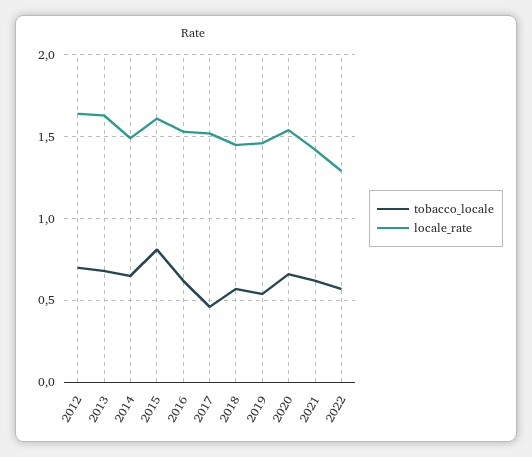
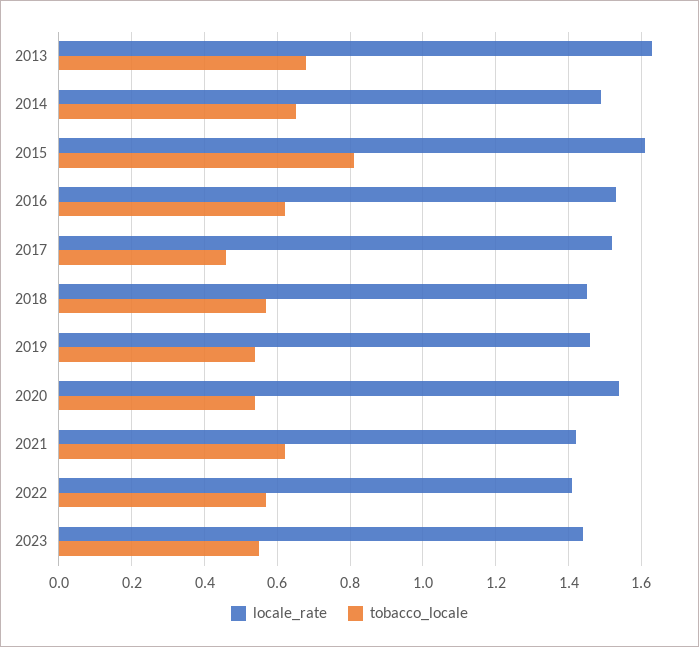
tobacco_locale, 2012: 0.7 -> none
locale_rate, 2012: 1.65 -> none
tobacco_locale, 2020: 0.65 -> 0.55
locale_rate, 2022: 1.3 -> 1.4
locale_rate, 2023: none -> 1.45
tobacco_locale, 2023: none -> 0.55

